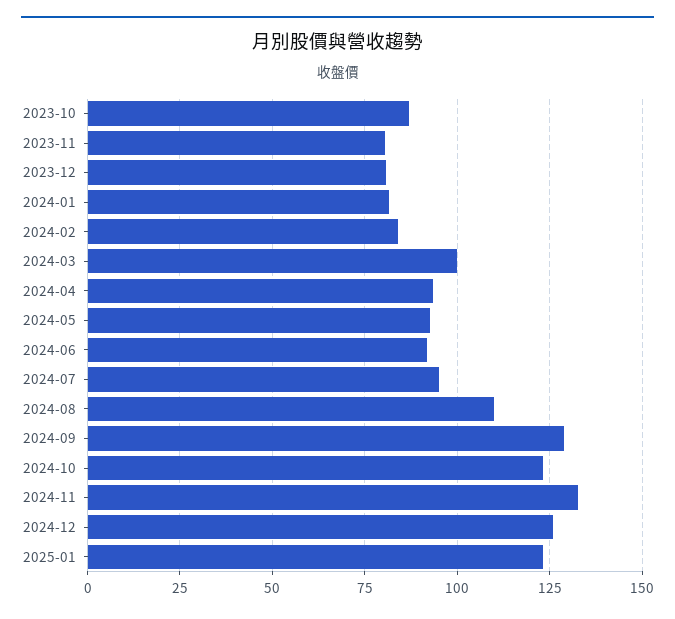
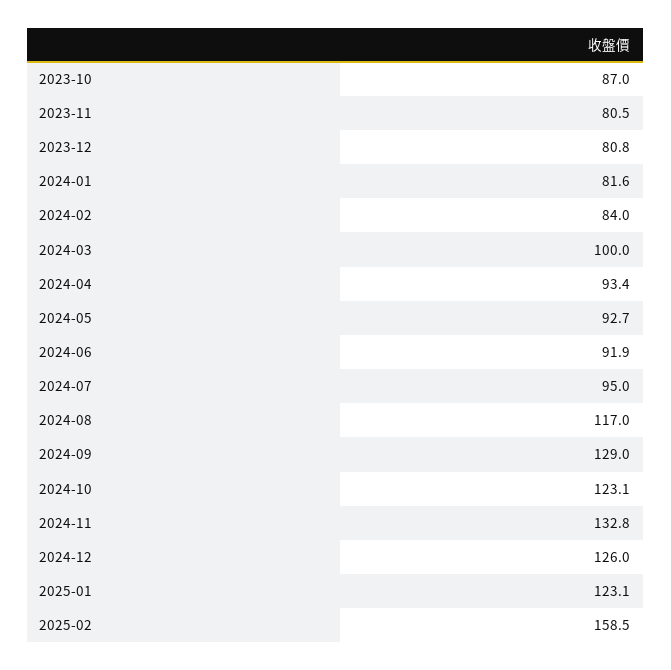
2024-08: 110 -> 117
2025-02: none -> 158.5

